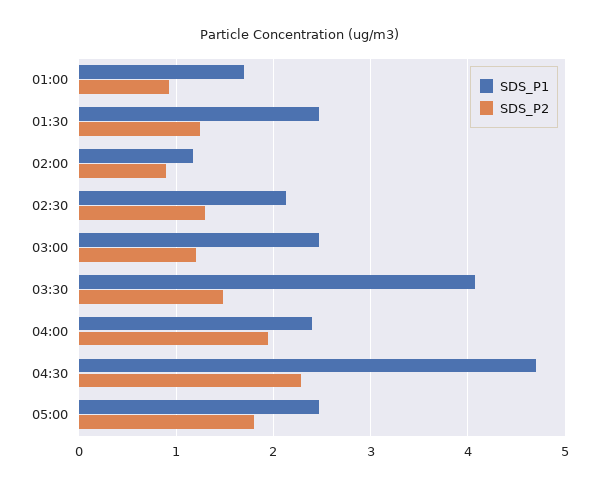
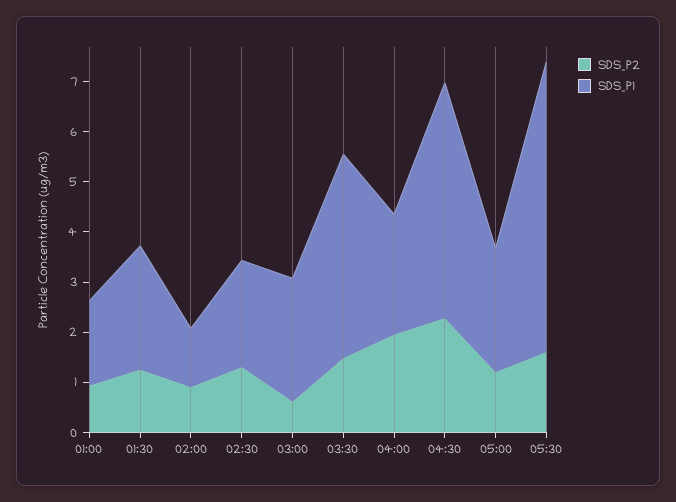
SDS_P2, 03:00: 1.2 -> 0.6
SDS_P2, 05:00: 1.8 -> 1.2
SDS_P2, 05:30: none -> 1.6
SDS_P1, 05:30: none -> 5.8

